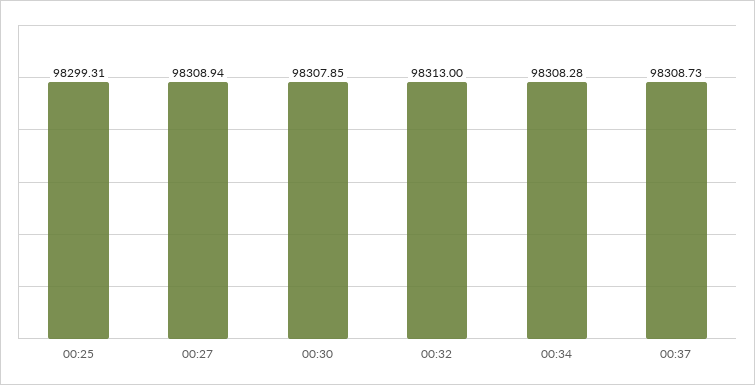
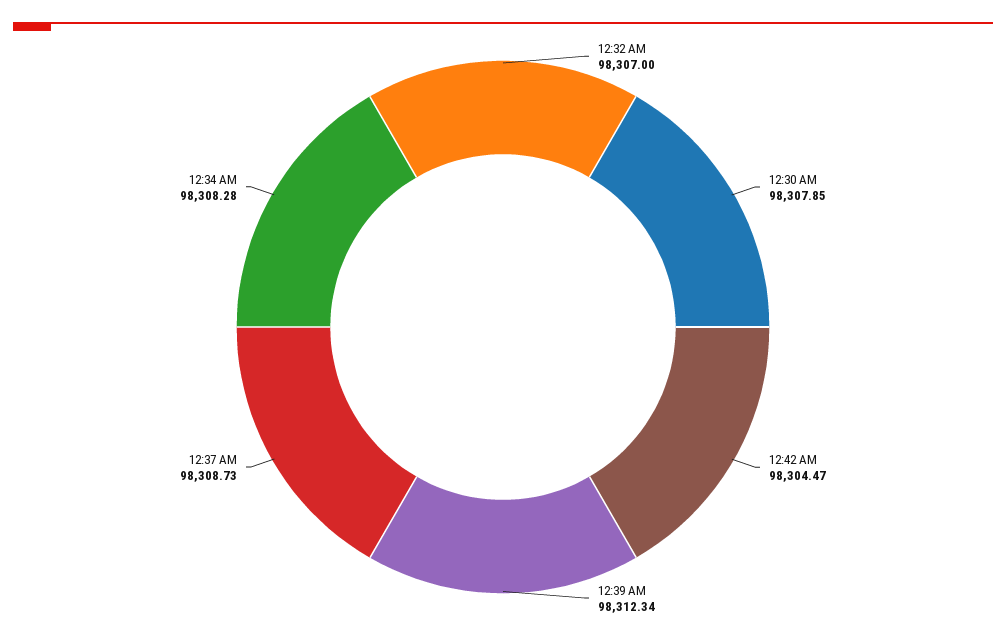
00:25: 98299.31 -> none
00:27: 98308.94 -> none
00:32: 98313 -> 98307
12:42 AM: none -> 98304.47
12:39 AM: none -> 98312.34

